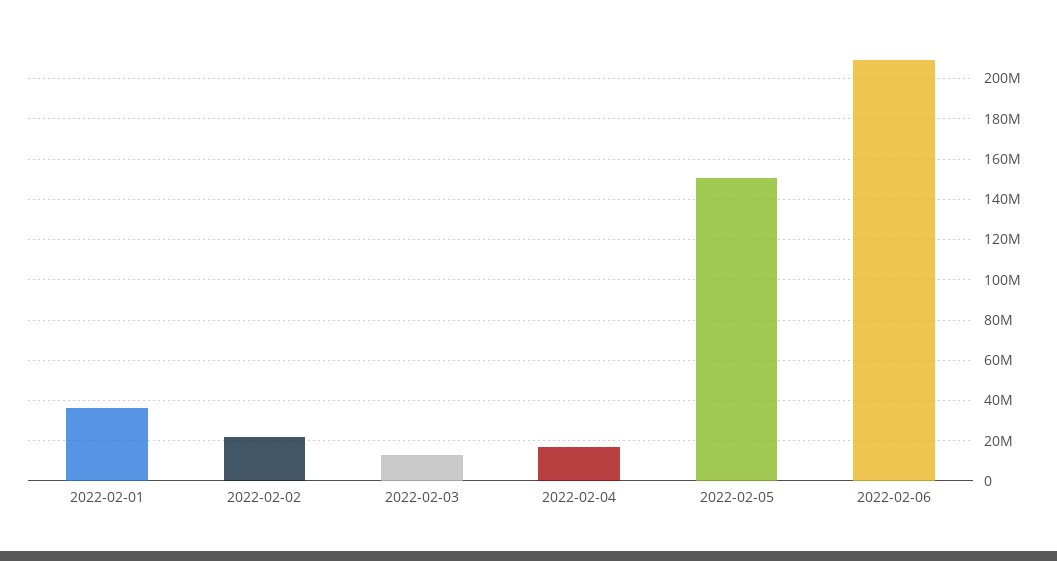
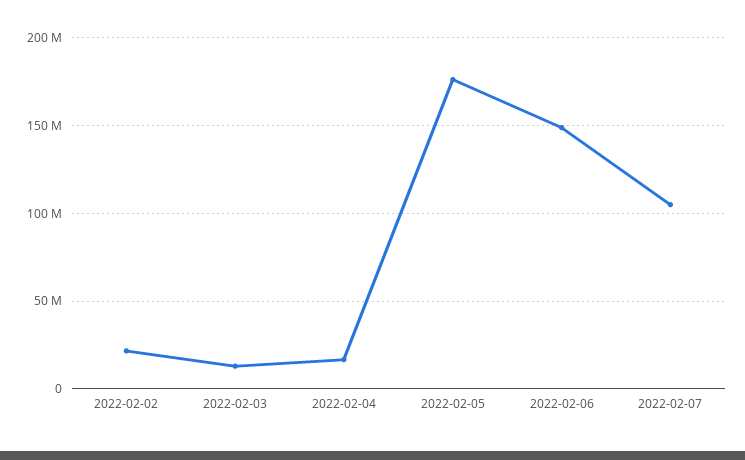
2022-02-01: 35000000 -> none
2022-02-05: 150000000 -> 175000000
2022-02-06: 210000000 -> 150000000
2022-02-07: none -> 105000000

